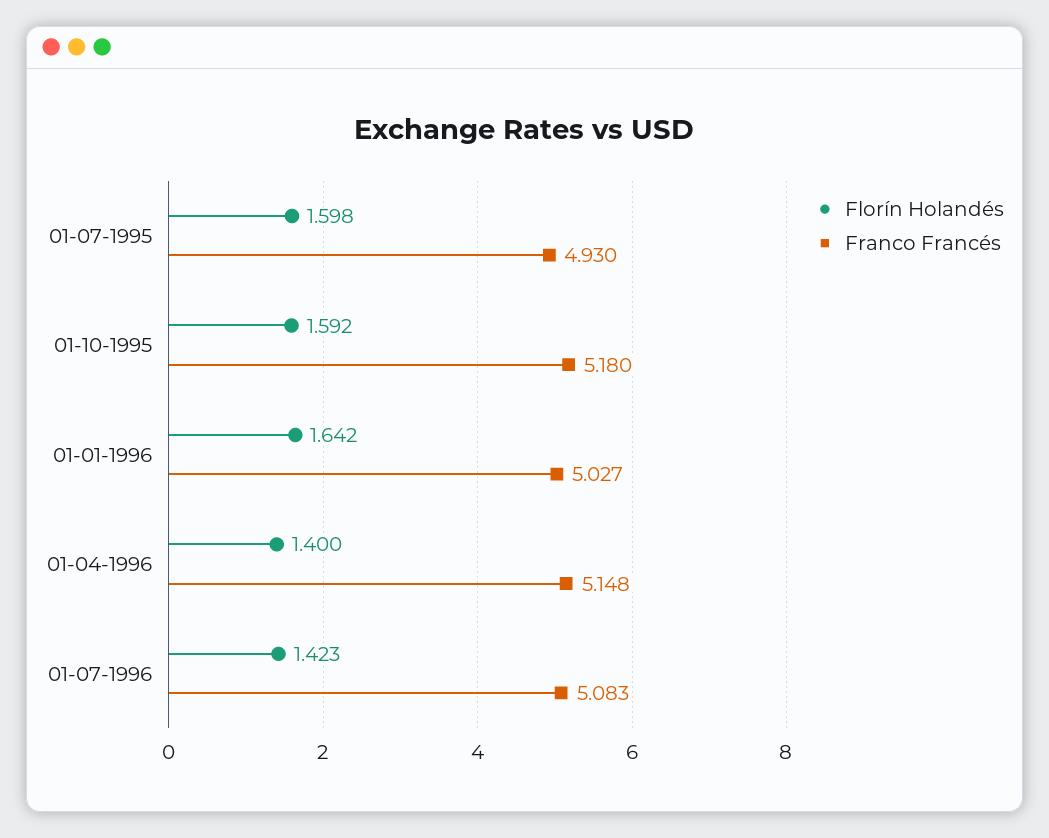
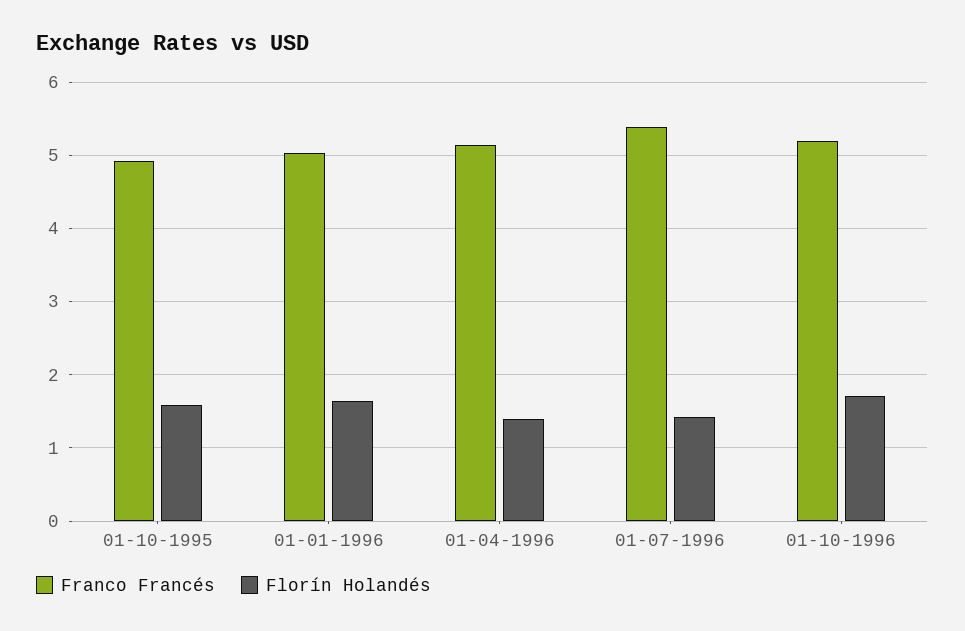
Florín Holandés, 01-07-1995: 1.598 -> none
Franco Francés, 01-07-1995: 4.93 -> none
Franco Francés, 01-10-1995: 5.18 -> 4.9
Franco Francés, 01-07-1996: 5.083 -> 5.4
Franco Francés, 01-10-1996: none -> 5.2
Florín Holandés, 01-10-1996: none -> 1.7

